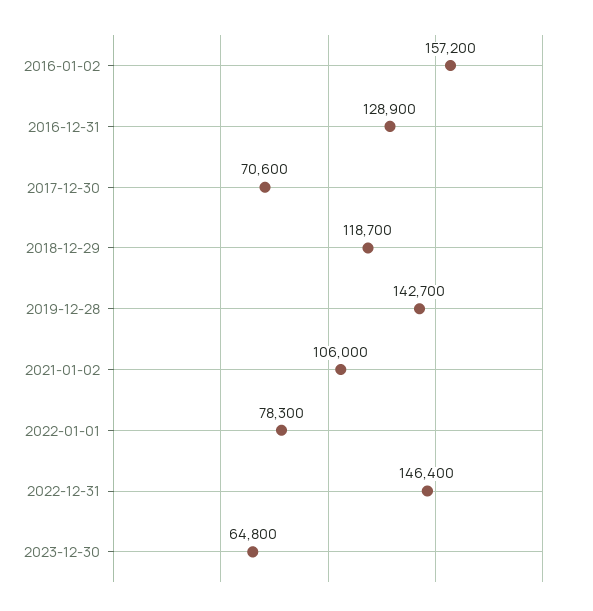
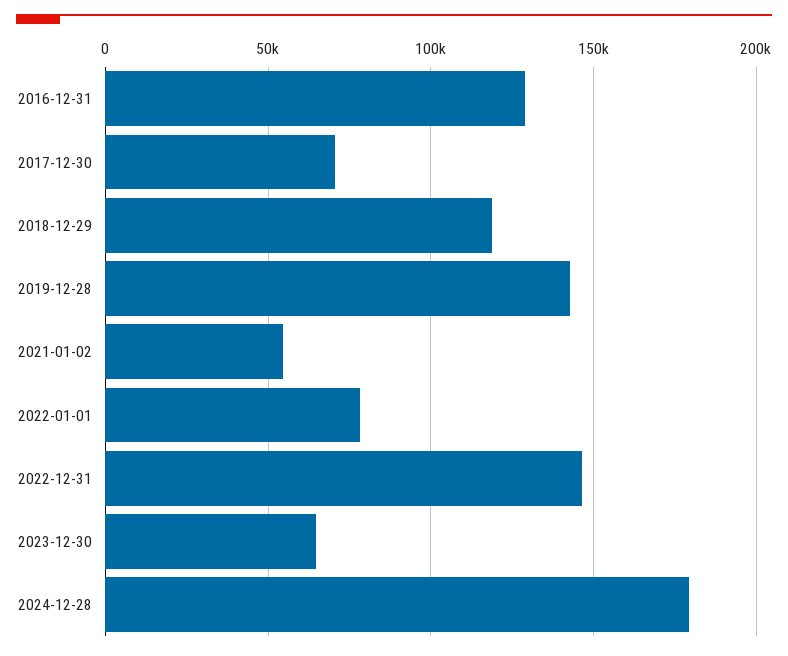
2016-01-02: 157200 -> none
2021-01-02: 106000 -> 55000
2024-12-28: none -> 180000

